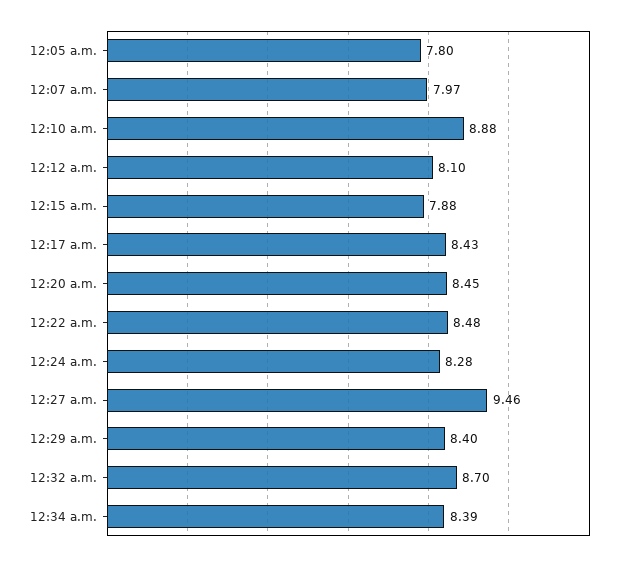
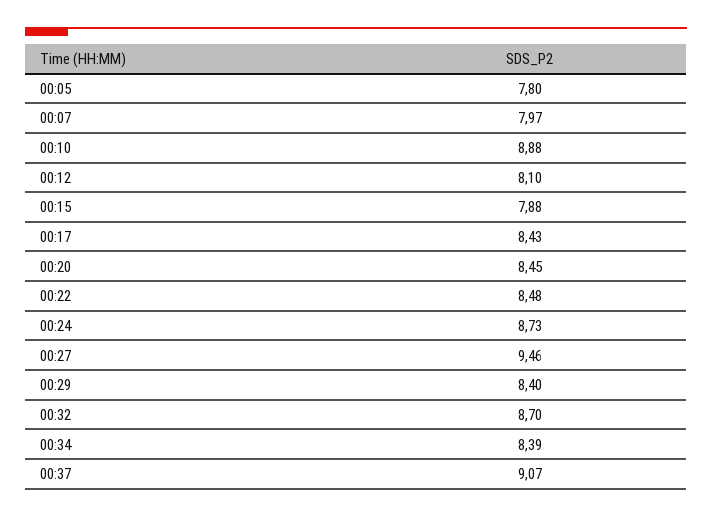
12:24 a.m.: 8.28 -> 8.73
00:37: none -> 9.07

